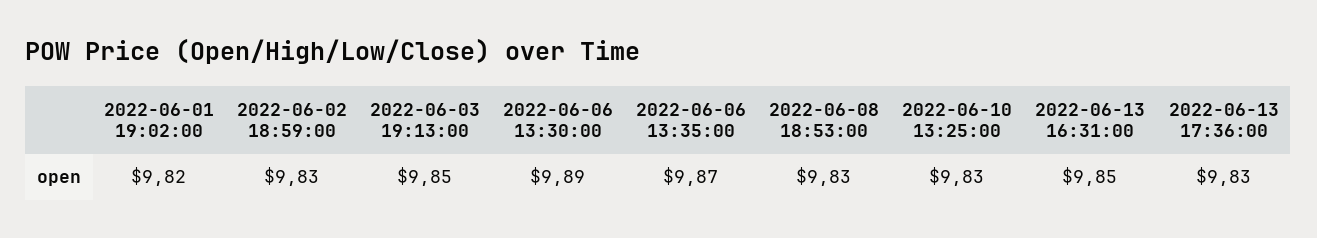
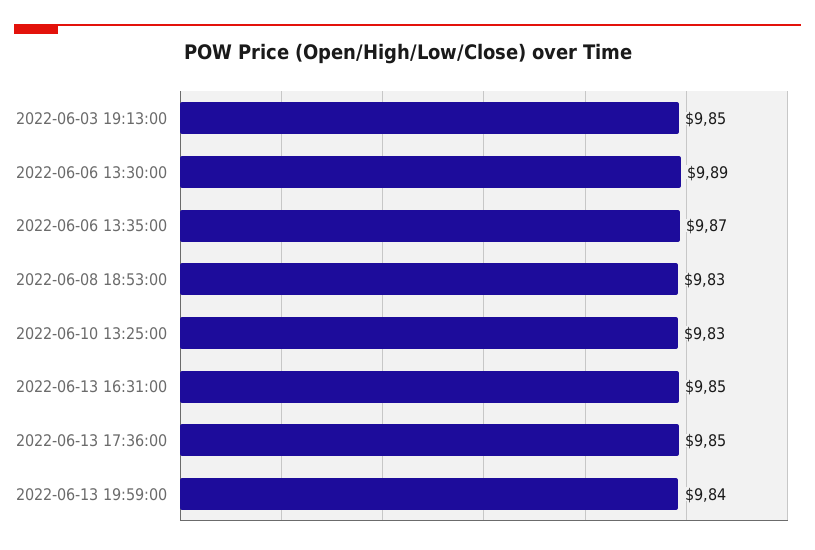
2022-06-01 19:02:00: 9.82 -> none
2022-06-02 18:59:00: 9.83 -> none
2022-06-13 17:36:00: 9.83 -> 9.85
2022-06-13 19:59:00: none -> 9.84

